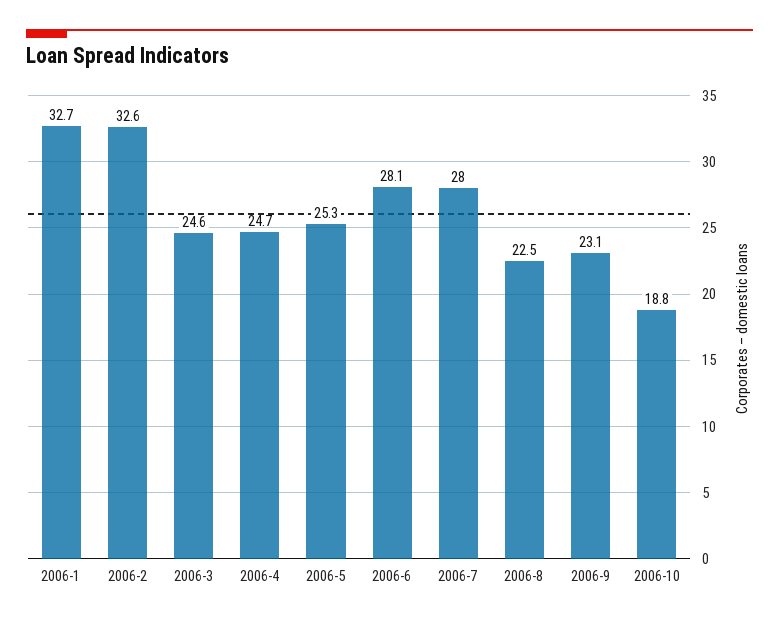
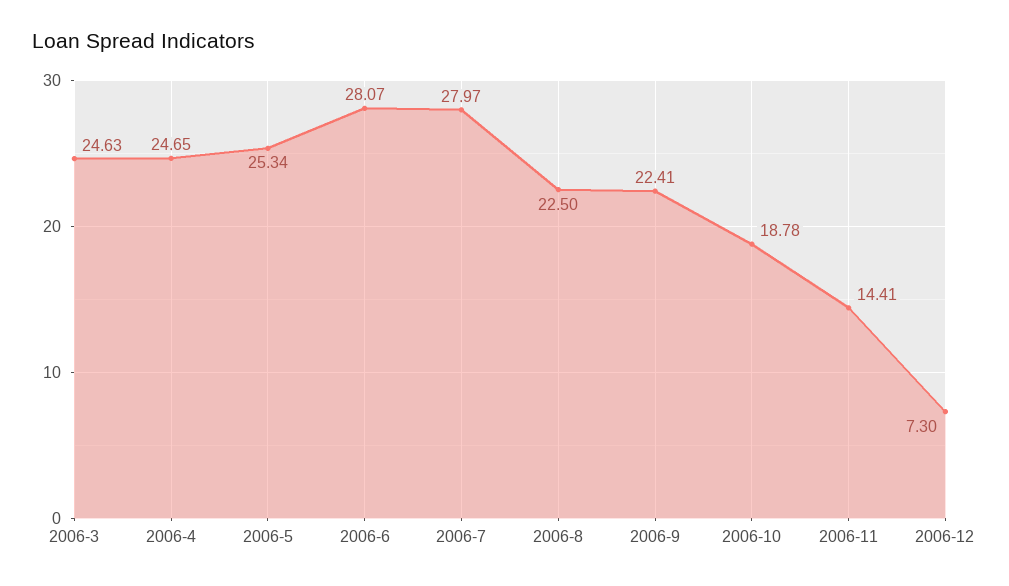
2006-1: 32.7 -> none
2006-2: 32.6 -> none
2006-9: 23.1 -> 22.41
2006-11: none -> 14.41
2006-12: none -> 7.3

